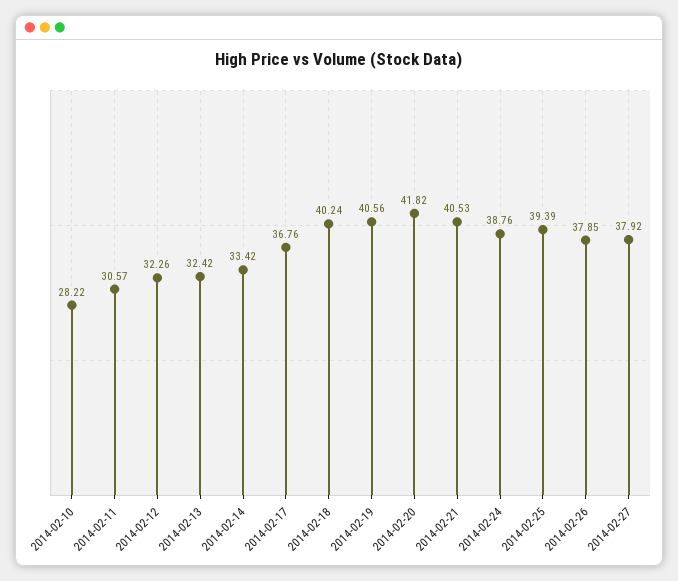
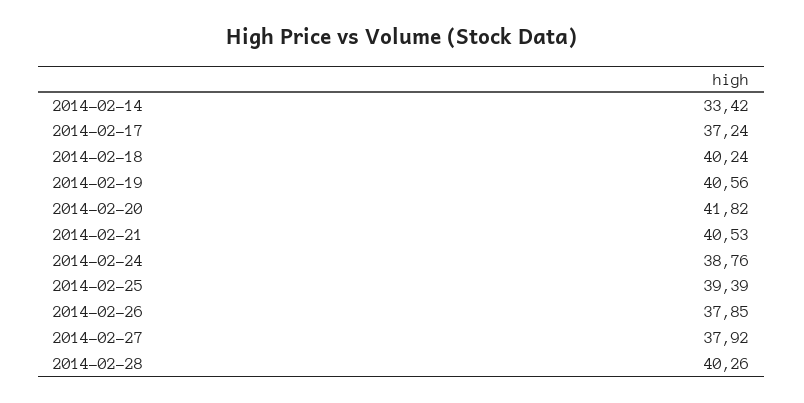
2014-02-10: 28.22 -> none
2014-02-11: 30.57 -> none
2014-02-12: 32.26 -> none
2014-02-13: 32.42 -> none
2014-02-17: 36.76 -> 37.24
2014-02-28: none -> 40.26

